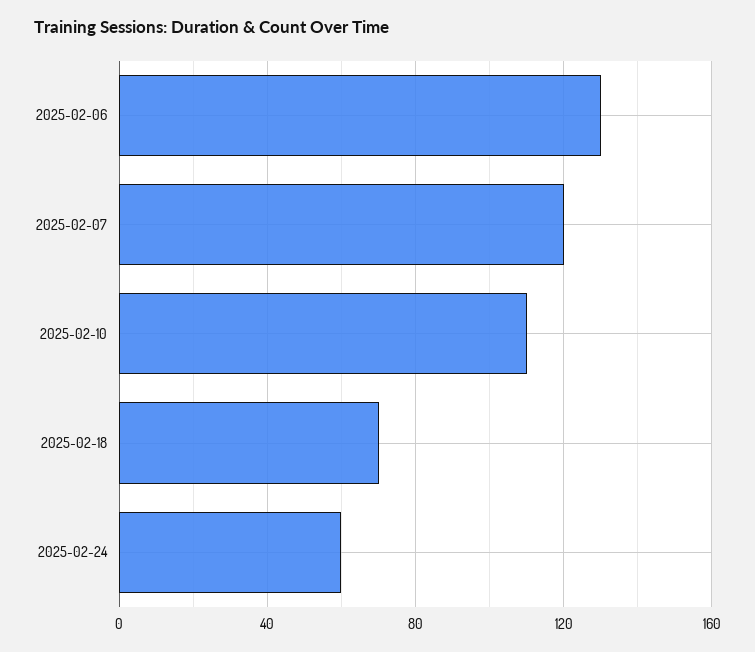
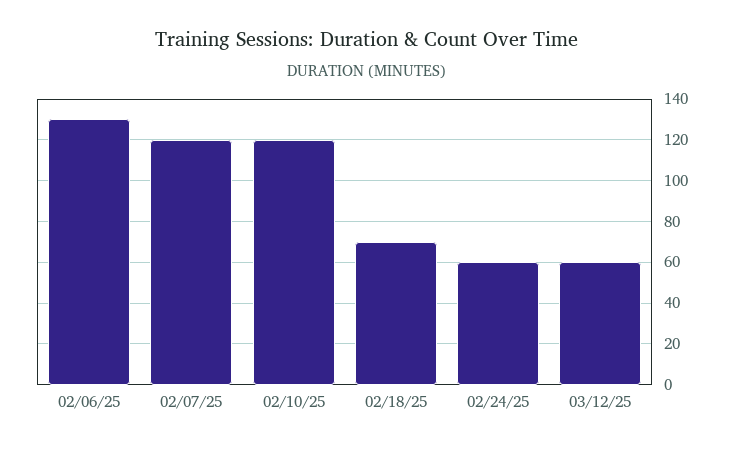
2025-02-10: 110 -> 120
03/12/25: none -> 60

